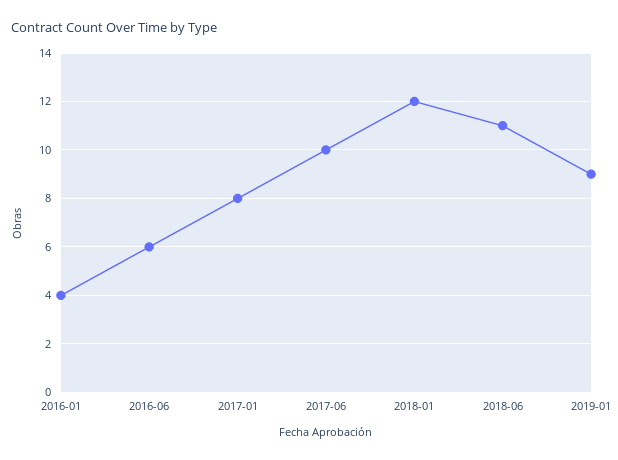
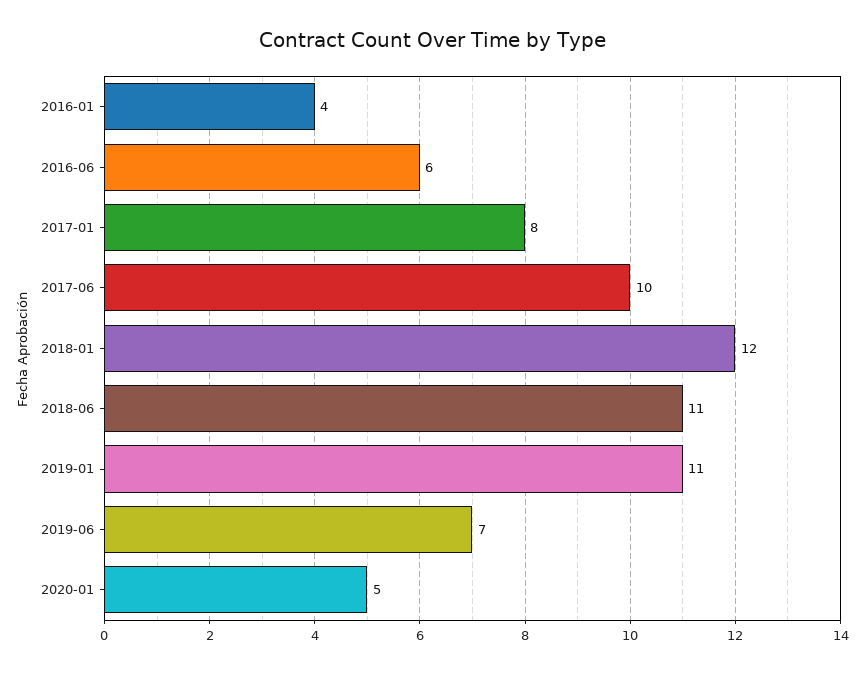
2019-01: 9 -> 11
2019-06: none -> 7
2020-01: none -> 5

